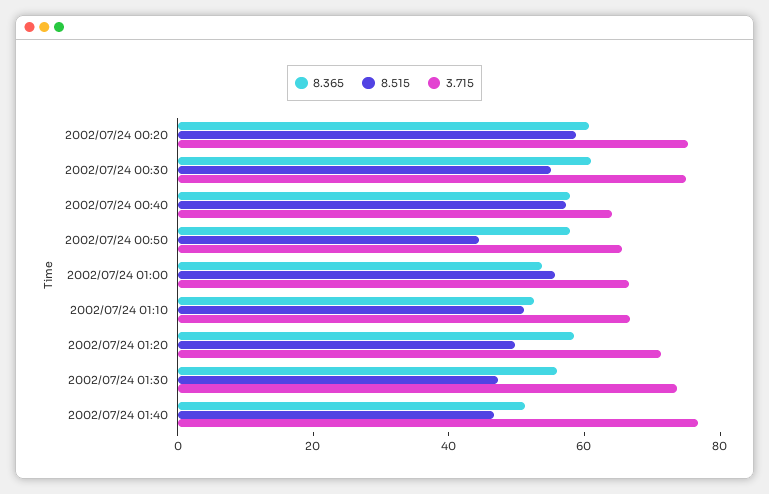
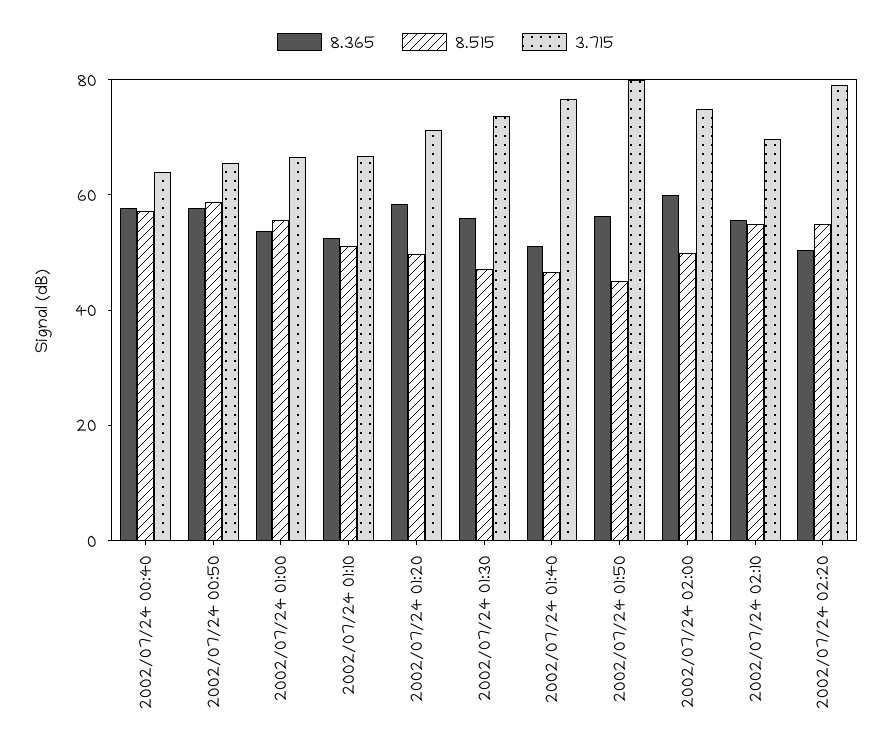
8.365, 2002/07/24 00:20: 60 -> none
8.515, 2002/07/24 00:20: 60 -> none
3.715, 2002/07/24 00:20: 75 -> none
8.365, 2002/07/24 00:30: 60 -> none
8.515, 2002/07/24 00:30: 55 -> none
3.715, 2002/07/24 00:30: 75 -> none
8.515, 2002/07/24 00:50: 45 -> 60
8.365, 2002/07/24 01:50: none -> 55
8.515, 2002/07/24 01:50: none -> 45
3.715, 2002/07/24 01:50: none -> 80
8.365, 2002/07/24 02:00: none -> 60
8.515, 2002/07/24 02:00: none -> 50
3.715, 2002/07/24 02:00: none -> 75
8.365, 2002/07/24 02:10: none -> 55
8.515, 2002/07/24 02:10: none -> 55
3.715, 2002/07/24 02:10: none -> 70
8.365, 2002/07/24 02:20: none -> 50
8.515, 2002/07/24 02:20: none -> 55
3.715, 2002/07/24 02:20: none -> 80

